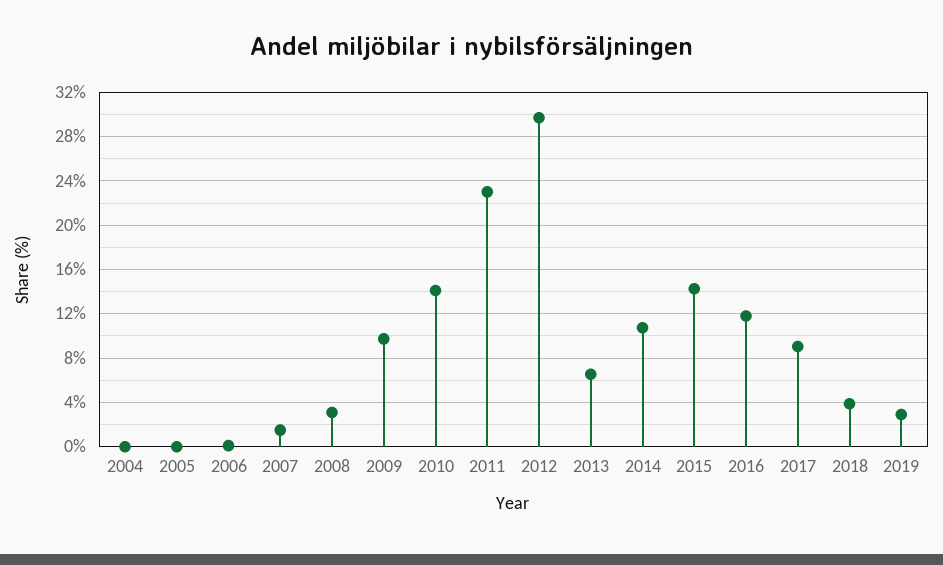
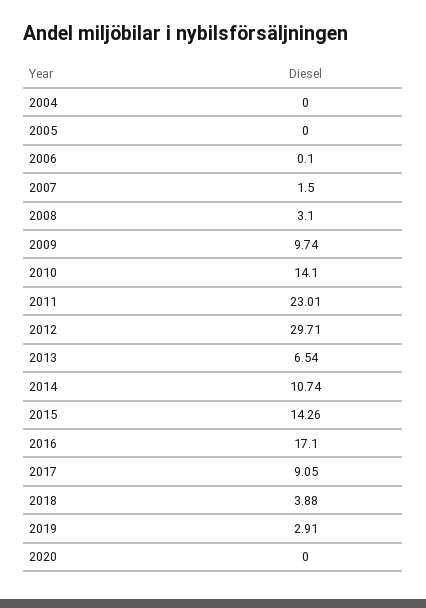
2016: 12 -> 17.1
2020: none -> 0

